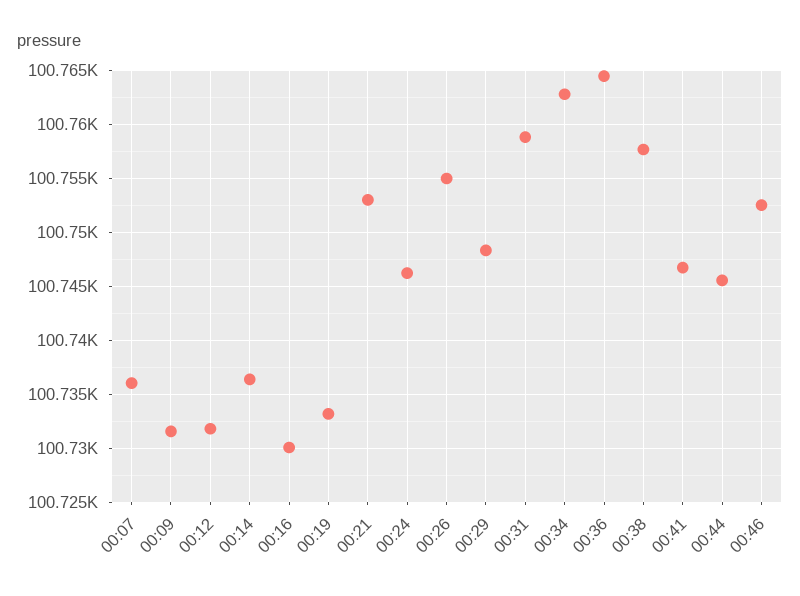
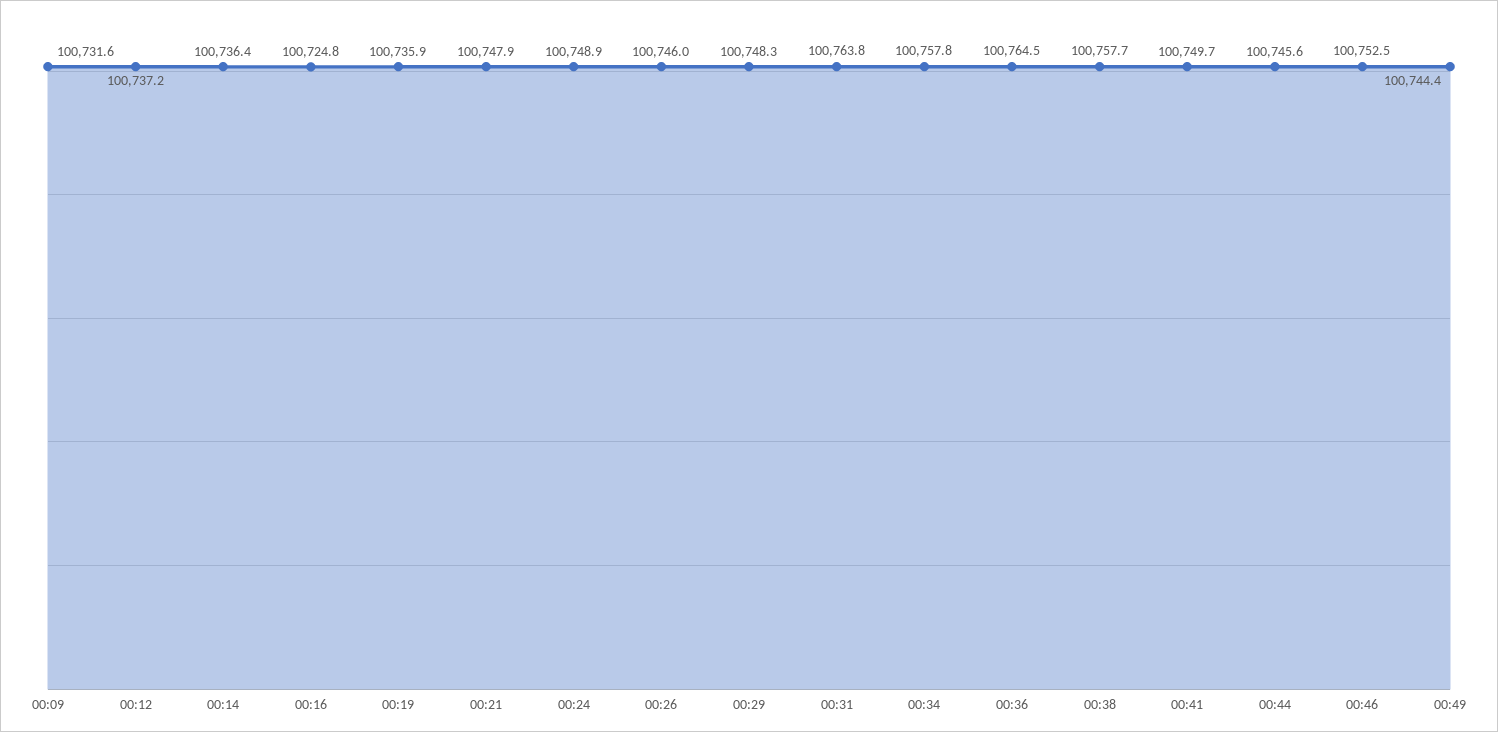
00:07: 100736 -> none
00:12: 100732 -> 100737.2
00:16: 100730 -> 100724.8
00:19: 100733 -> 100735.9
00:21: 100753 -> 100747.9
00:24: 100746 -> 100748.9
00:26: 100755 -> 100746
00:31: 100759 -> 100763.8
00:34: 100763 -> 100757.8
00:41: 100747 -> 100749.7
00:49: none -> 100744.4

